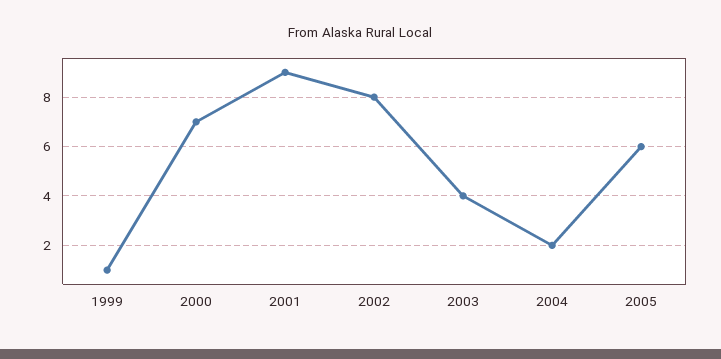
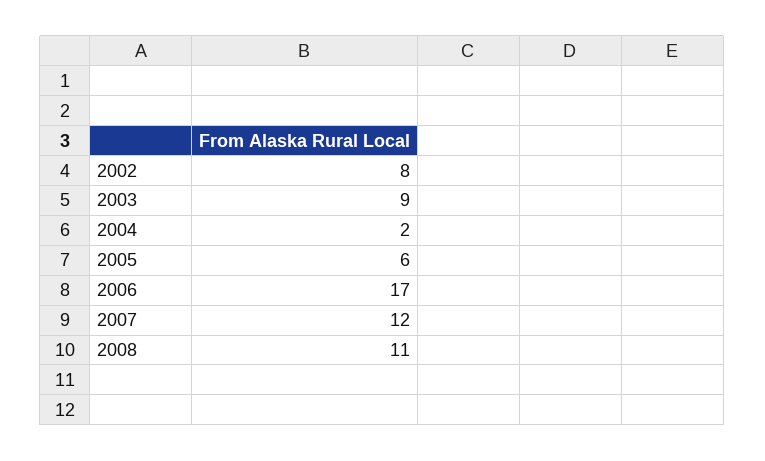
1999: 1 -> none
2000: 7 -> none
2001: 9 -> none
2003: 4 -> 9
2006: none -> 17
2007: none -> 12
2008: none -> 11

